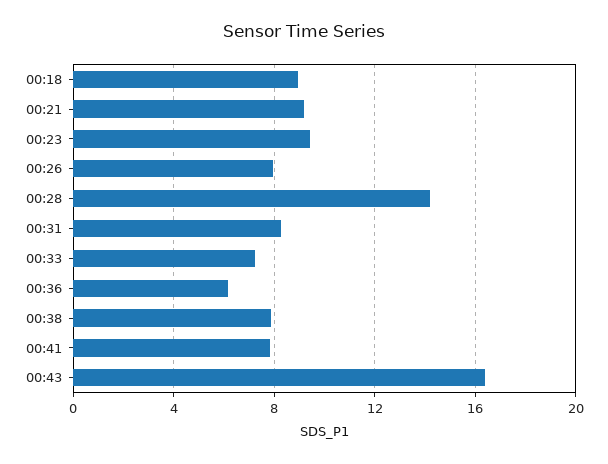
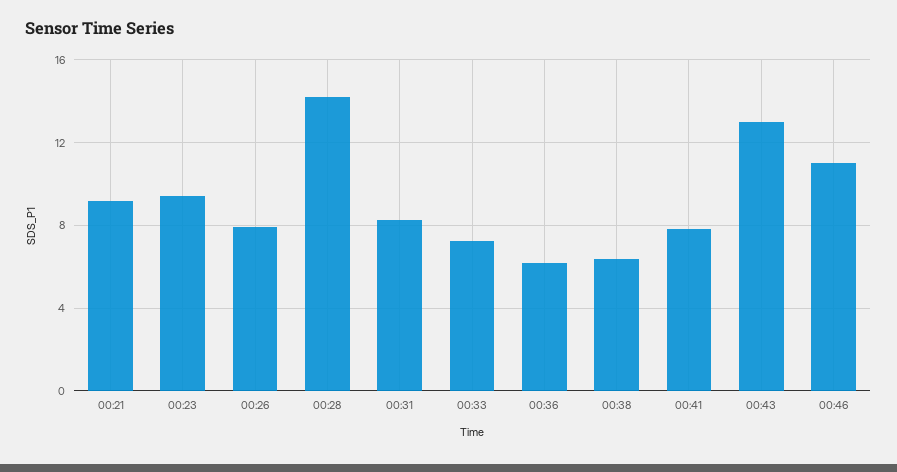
00:18: 9 -> none
00:38: 8 -> 6.5
00:43: 16.5 -> 13
00:46: none -> 11

